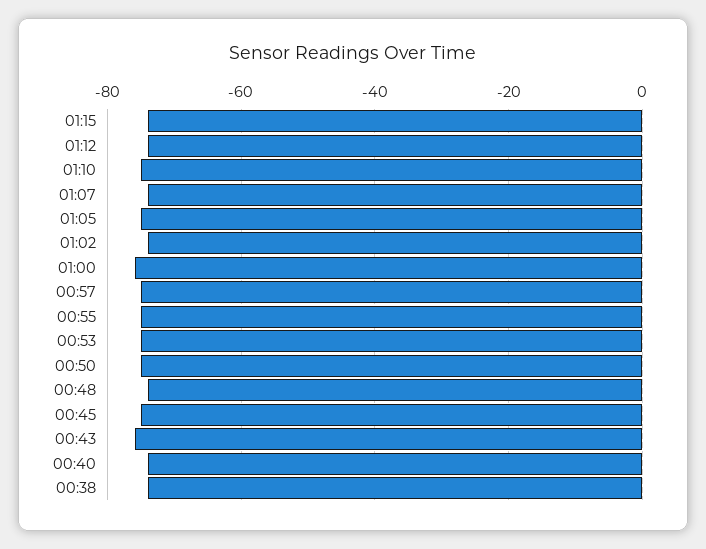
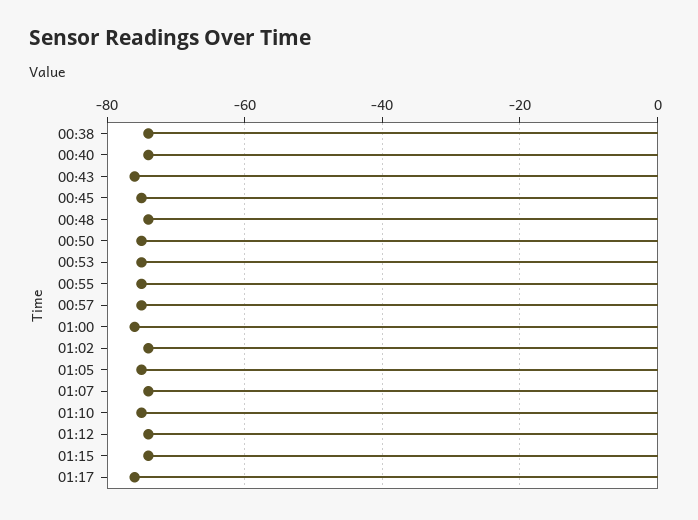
01:17: none -> -75

